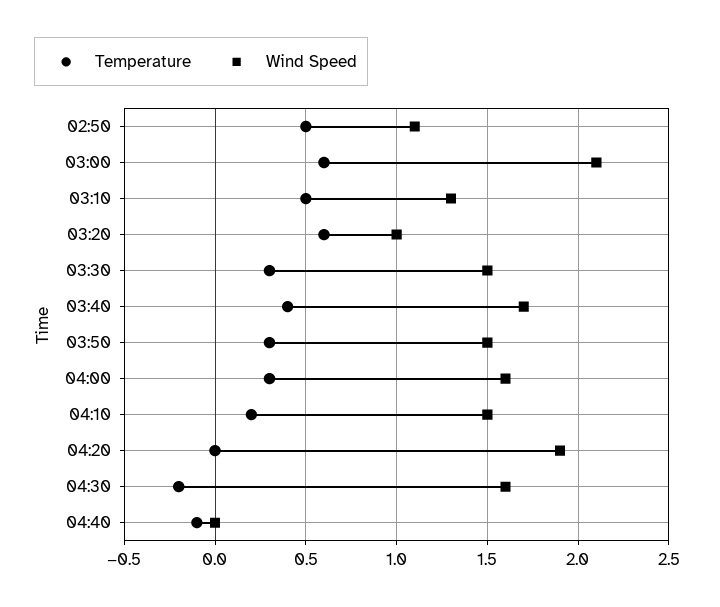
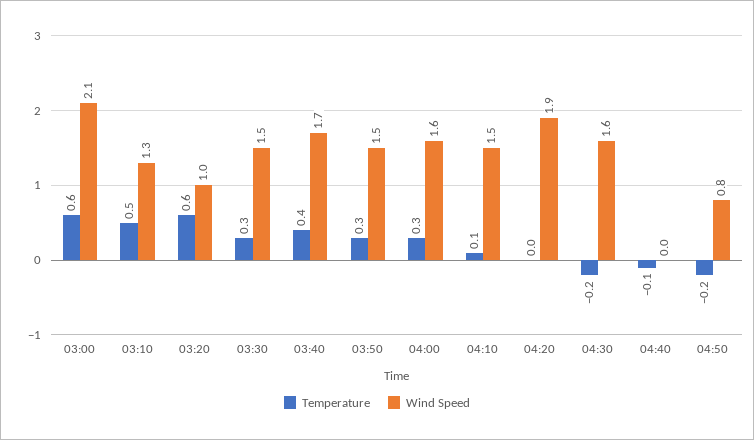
Temperature, 02:50: 0.5 -> none
Wind Speed, 02:50: 1.1 -> none
Temperature, 04:10: 0.2 -> 0.1
Temperature, 04:50: none -> -0.2
Wind Speed, 04:50: none -> 0.8

